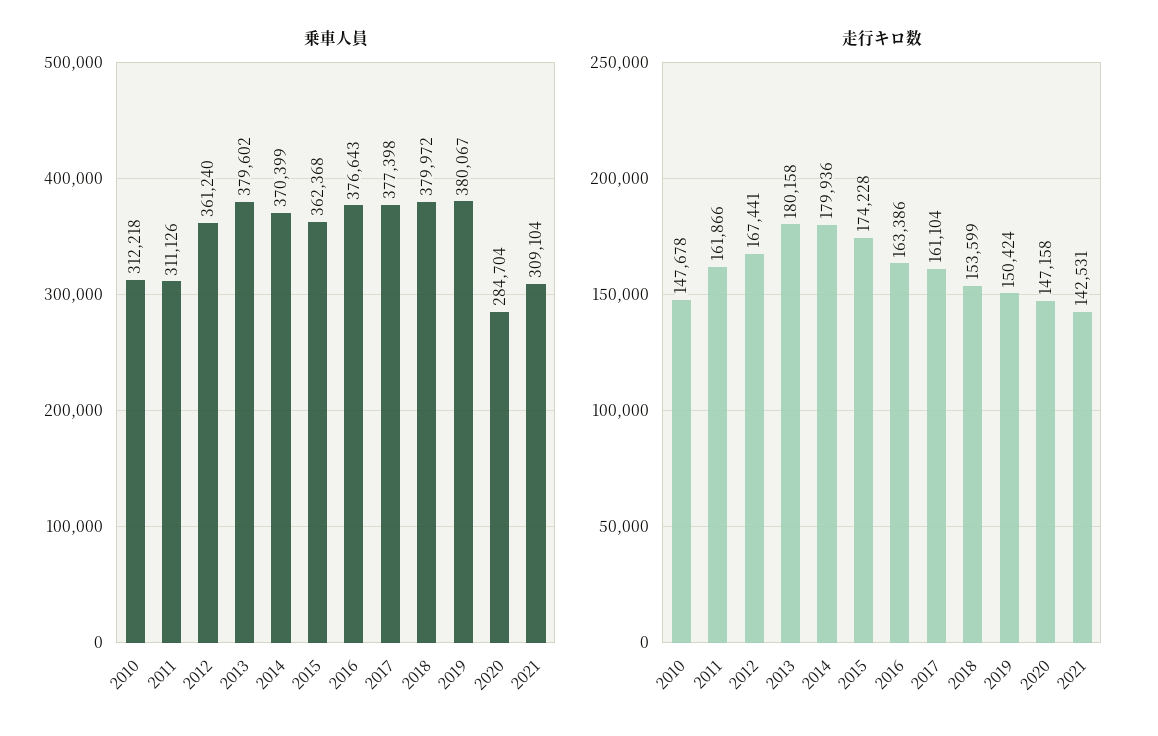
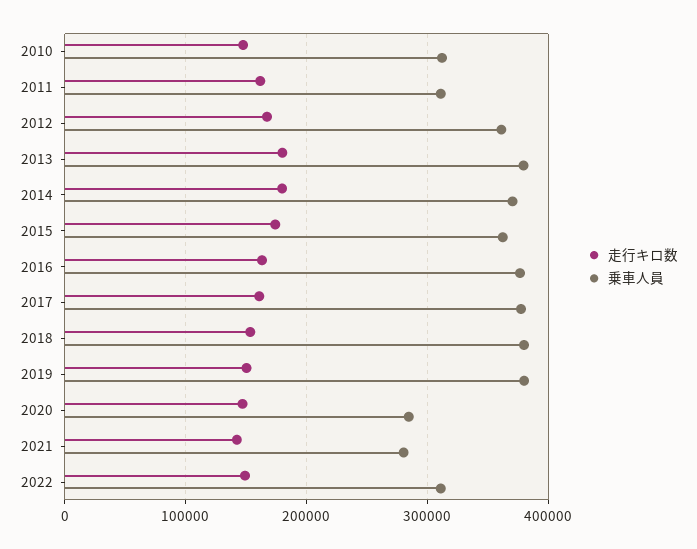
乗車人員, 2021: 309104 -> 280000
走行キロ数, 2022: none -> 150000
乗車人員, 2022: none -> 310000

